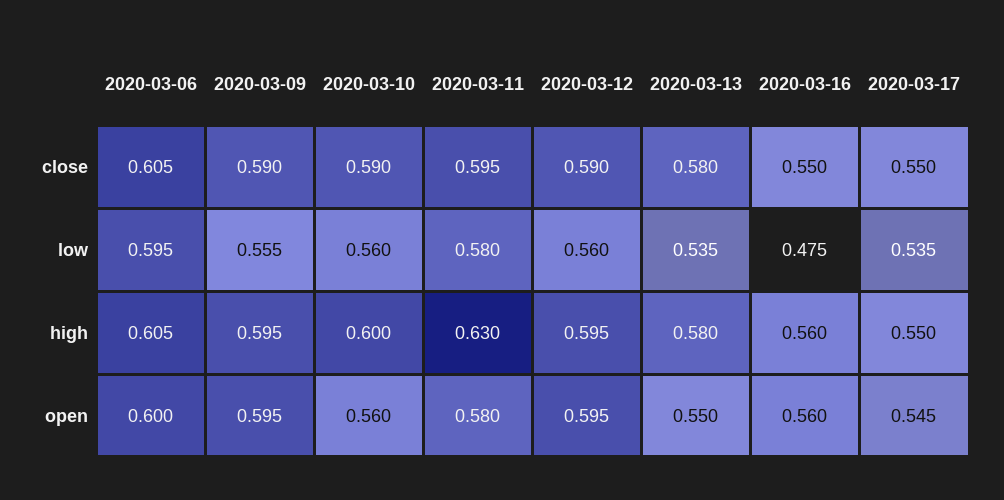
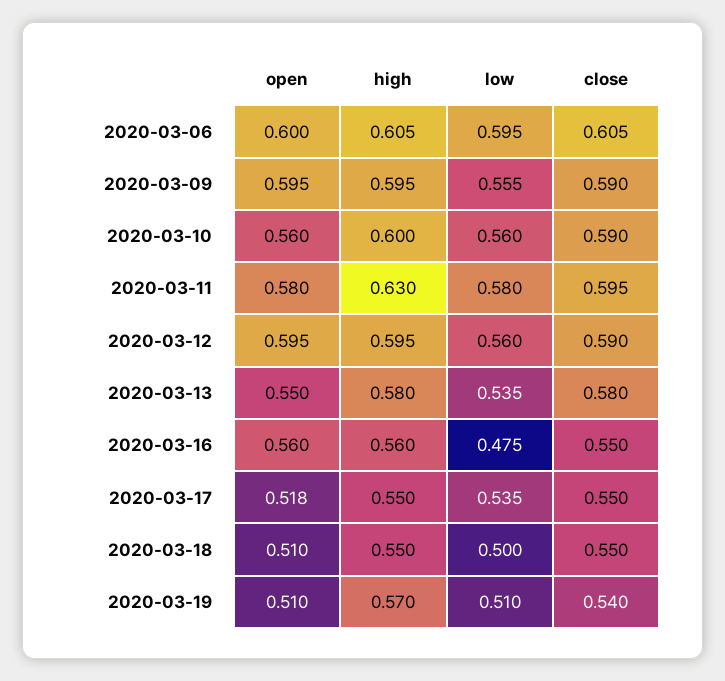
2020-03-17, open: 0.545 -> 0.518
2020-03-18, open: none -> 0.51
2020-03-18, high: none -> 0.55
2020-03-18, low: none -> 0.5
2020-03-18, close: none -> 0.55
2020-03-19, open: none -> 0.51
2020-03-19, high: none -> 0.57
2020-03-19, low: none -> 0.51
2020-03-19, close: none -> 0.54

